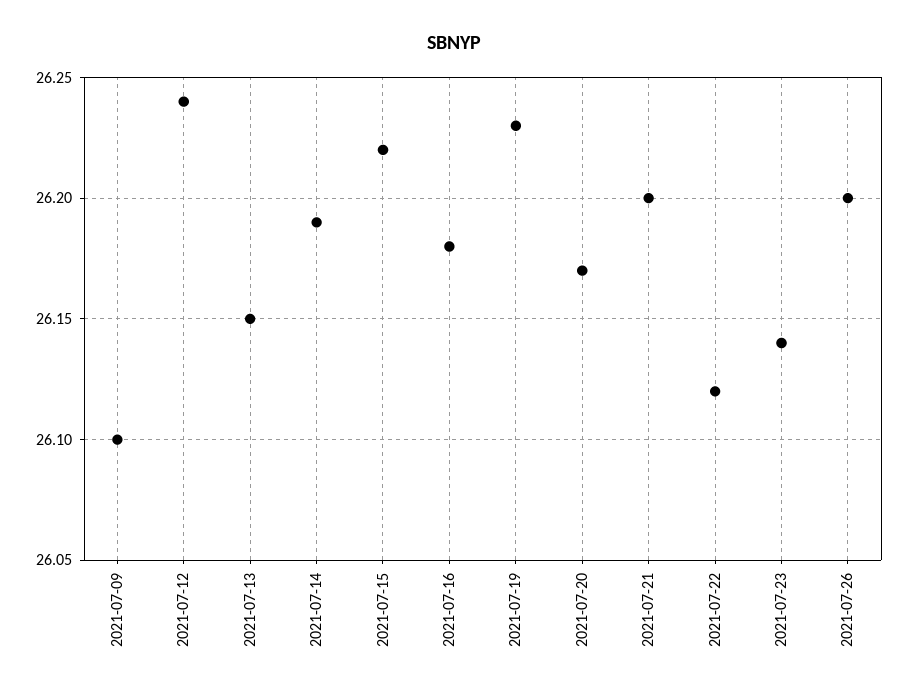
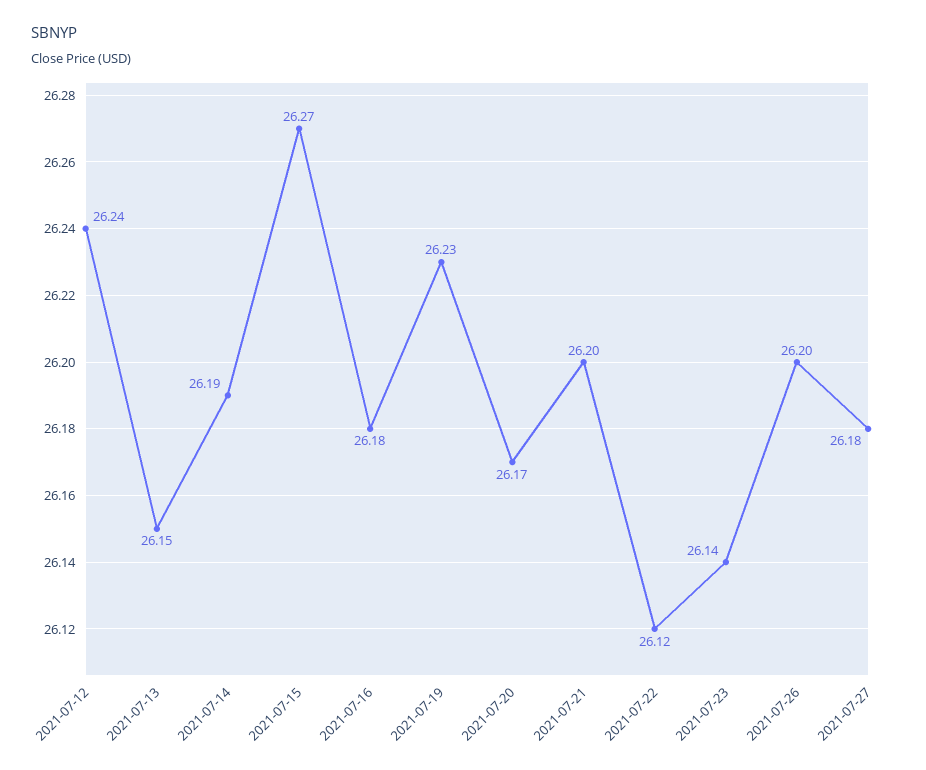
2021-07-09: 26.1 -> none
2021-07-15: 26.22 -> 26.27
2021-07-27: none -> 26.18

